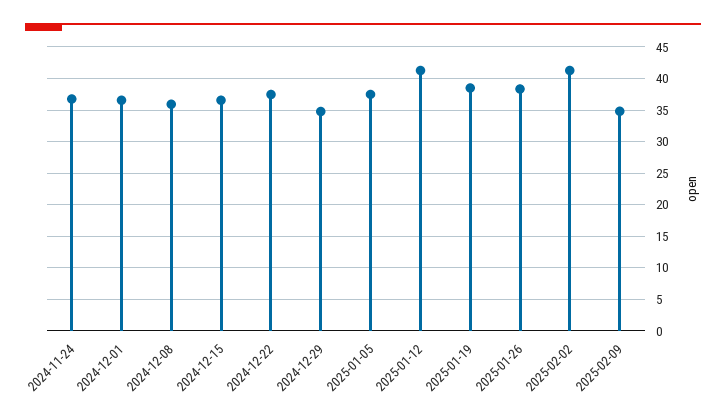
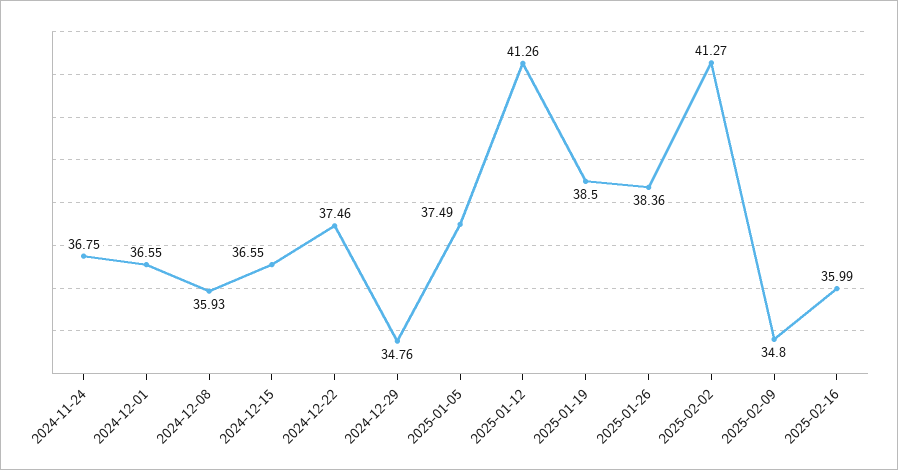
2025-02-16: none -> 35.99

